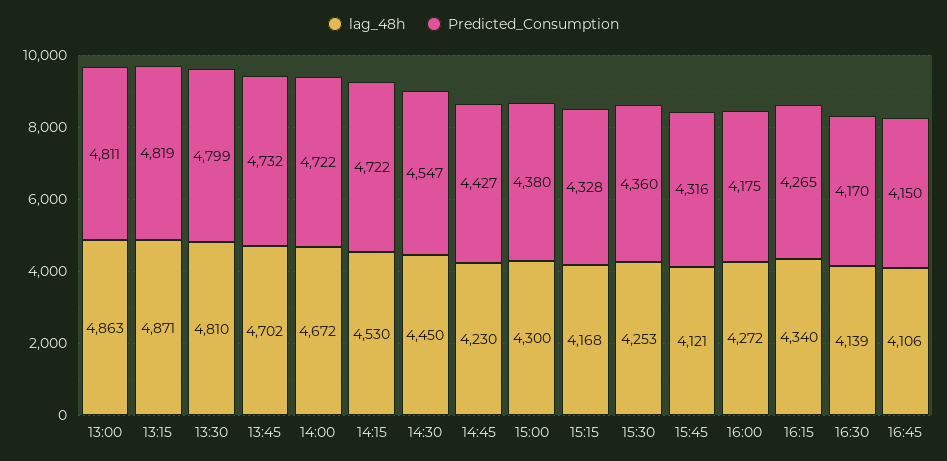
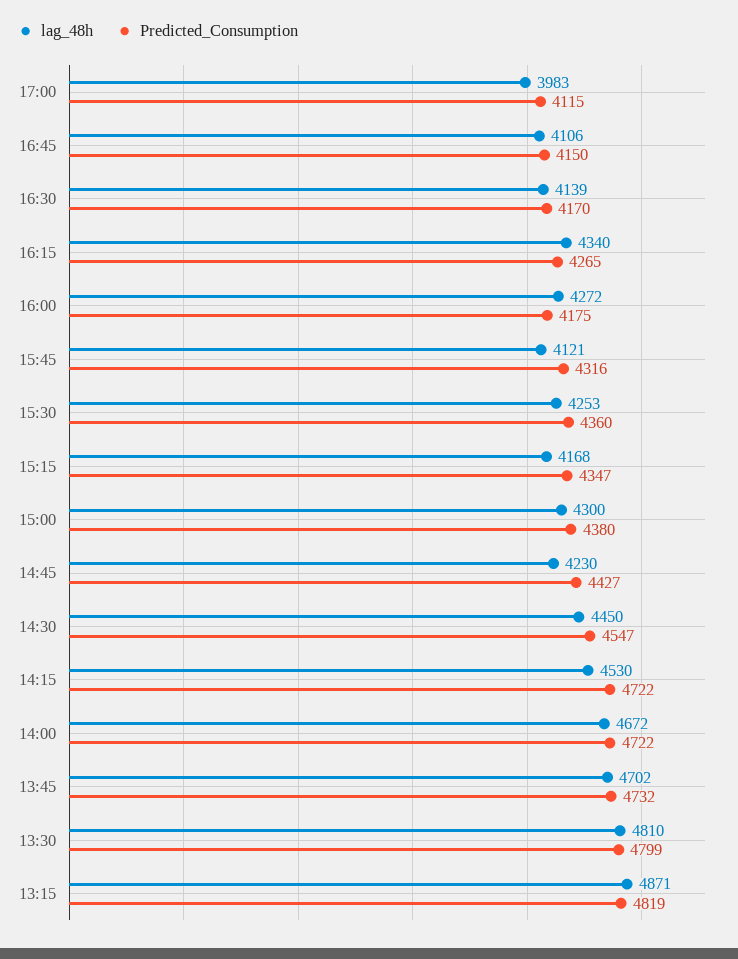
lag_48h, 13:00: 4863 -> none
Predicted_Consumption, 13:00: 4811 -> none
Predicted_Consumption, 15:15: 4328 -> 4347
lag_48h, 17:00: none -> 3983
Predicted_Consumption, 17:00: none -> 4115

